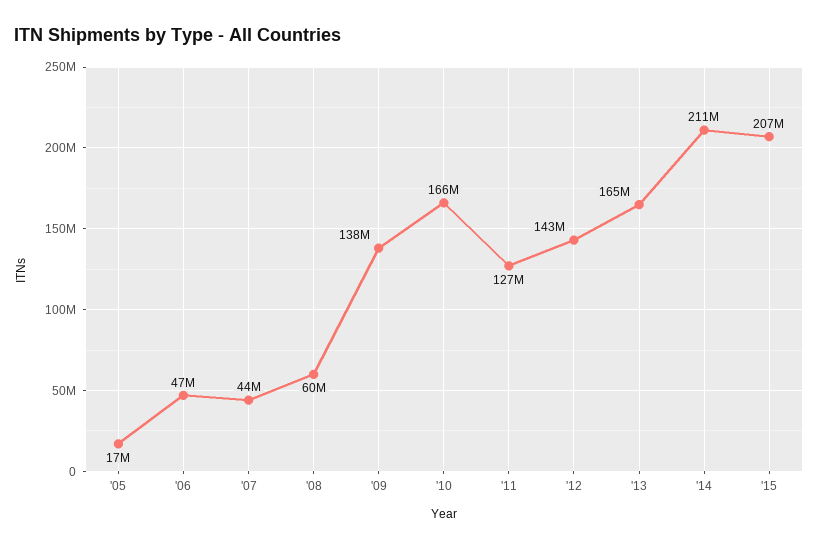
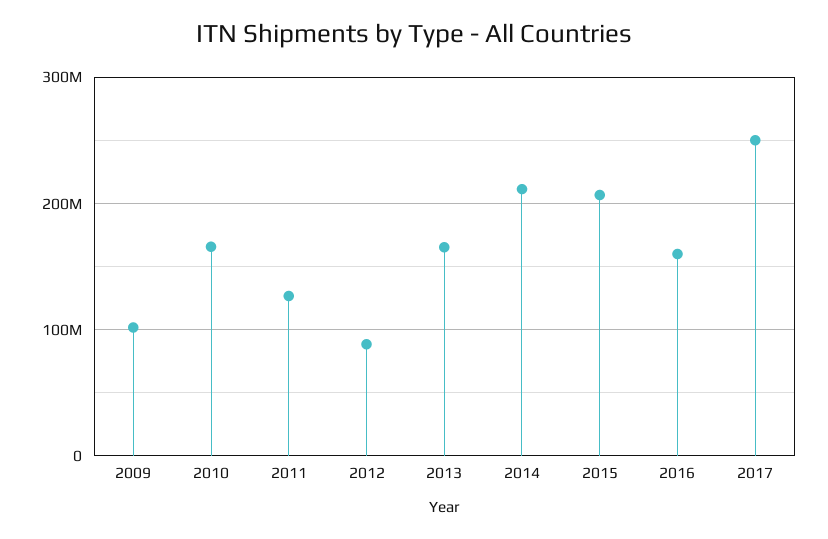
'05: 17000000 -> none
'06: 47000000 -> none
'07: 44000000 -> none
'08: 60000000 -> none
'09: 138000000 -> 100000000
'12: 143000000 -> 90000000
2016: none -> 160000000
2017: none -> 250000000

